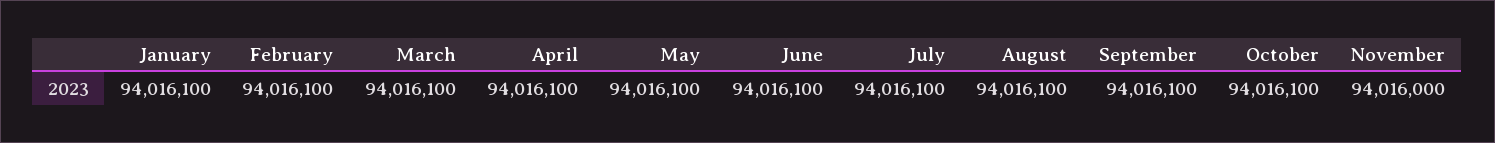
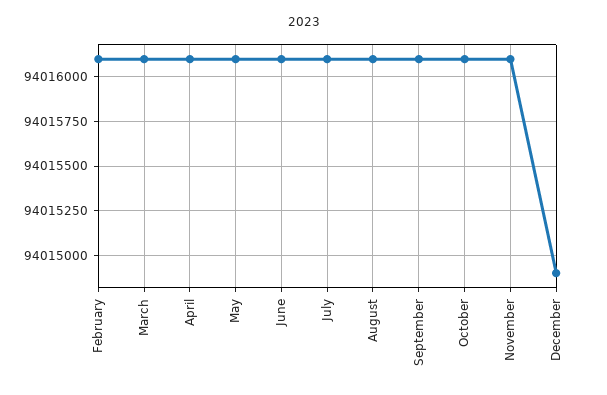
January: 94016100 -> none
November: 94016000 -> 94016100
December: none -> 94014900

